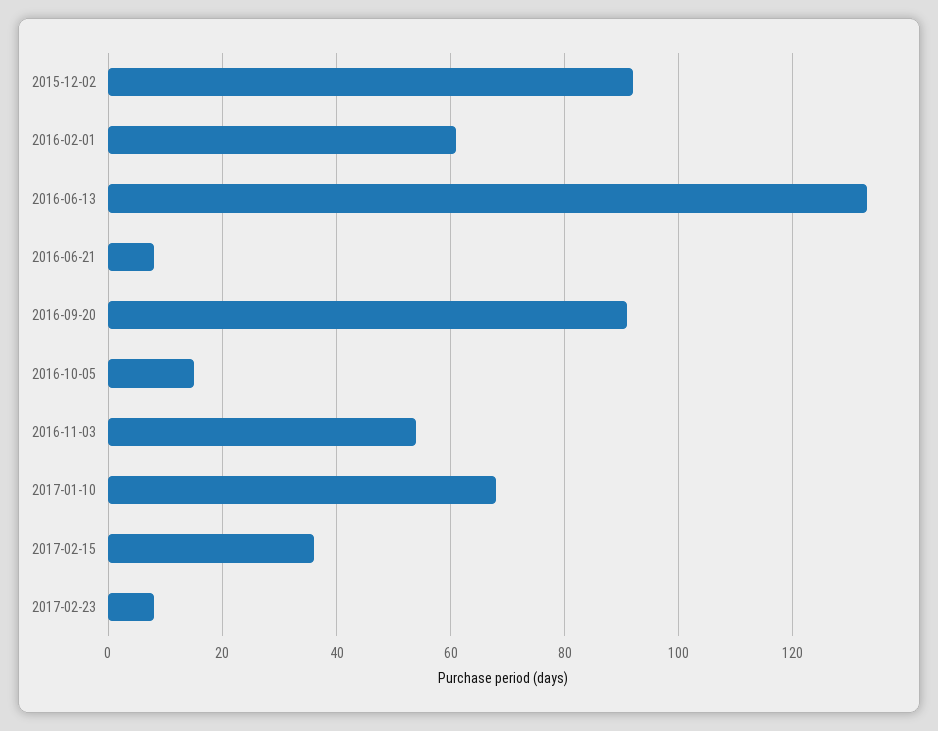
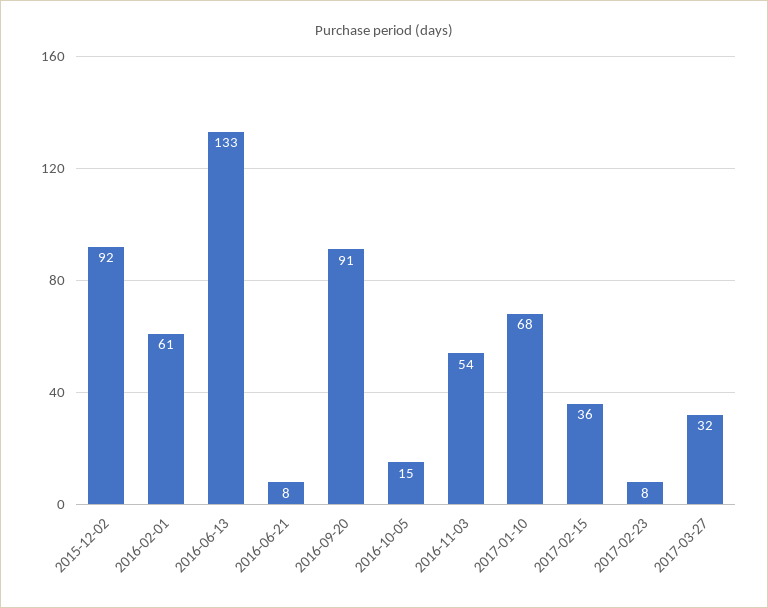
2017-03-27: none -> 32

